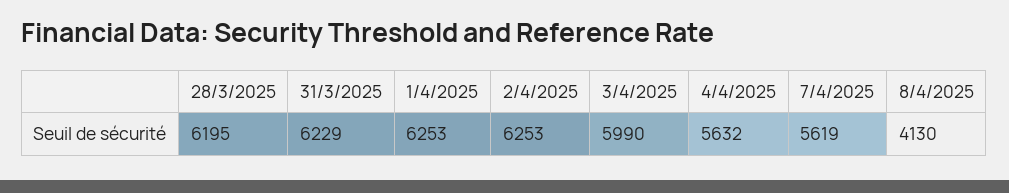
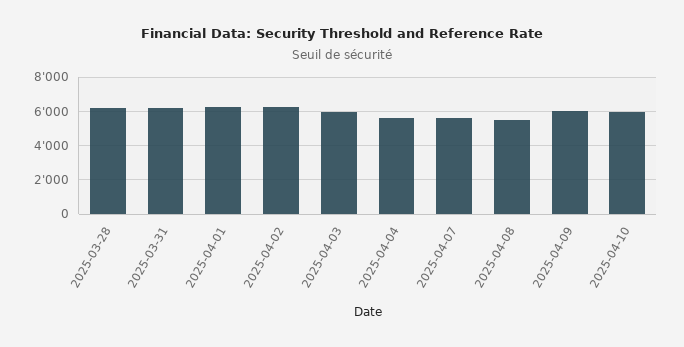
8/4/2025: 4130 -> 5500
2025-04-09: none -> 6000
2025-04-10: none -> 6000

